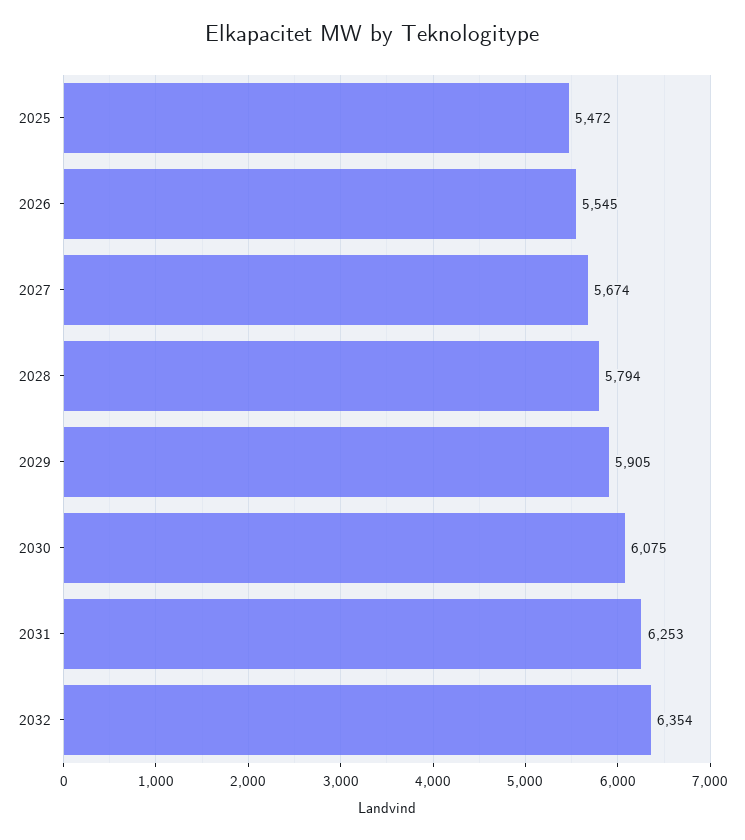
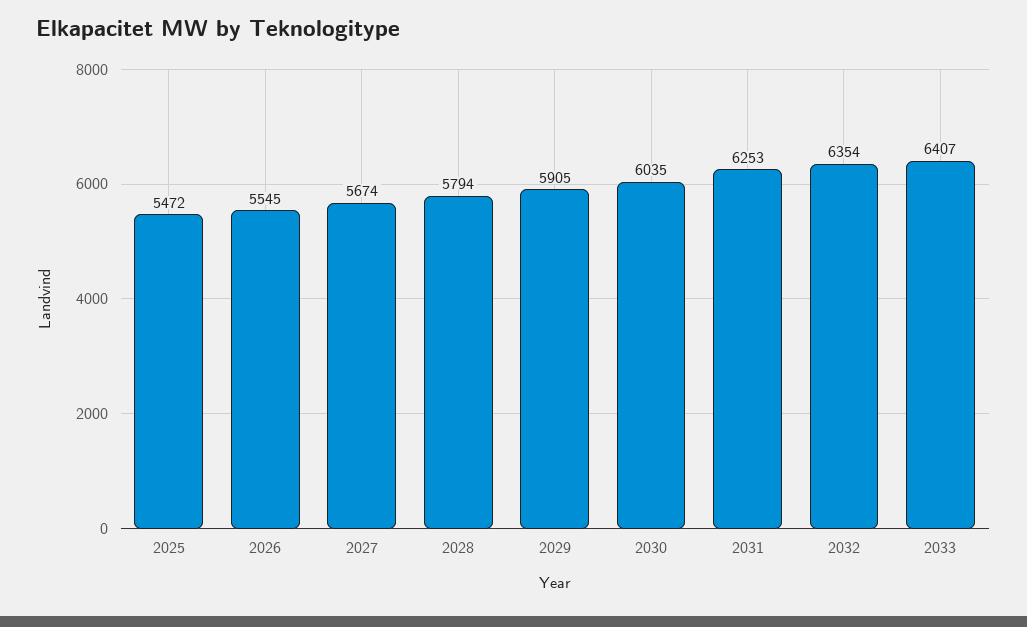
2030: 6075 -> 6035
2033: none -> 6407

